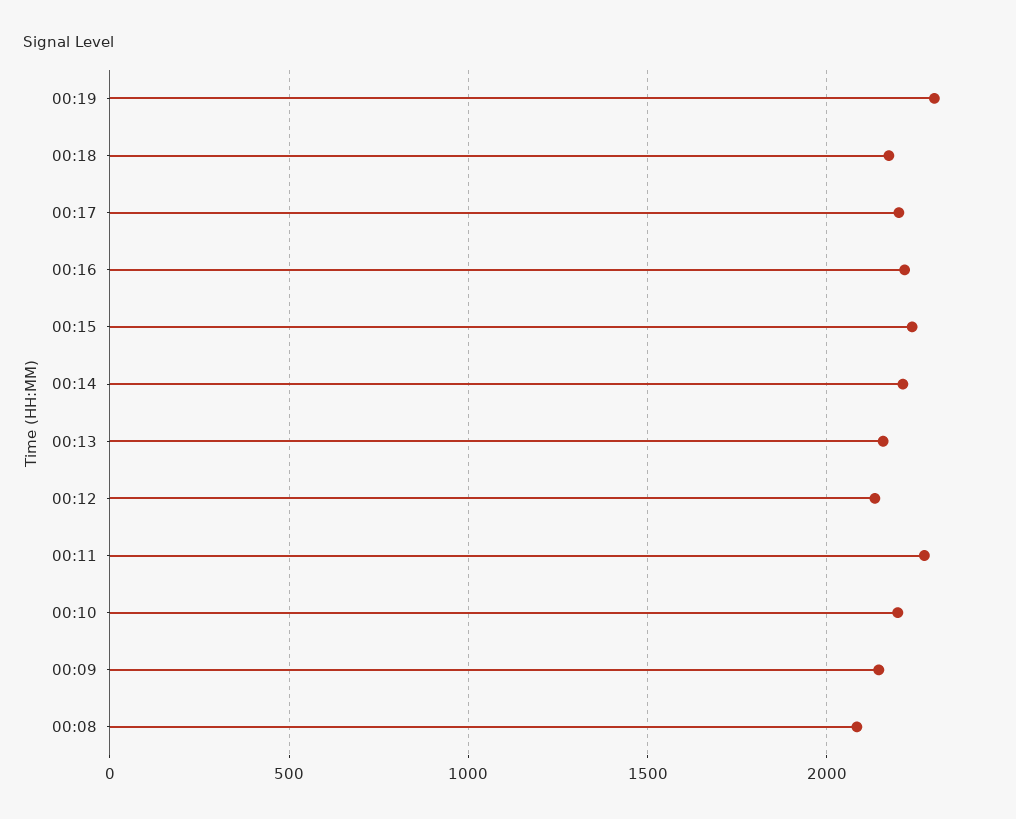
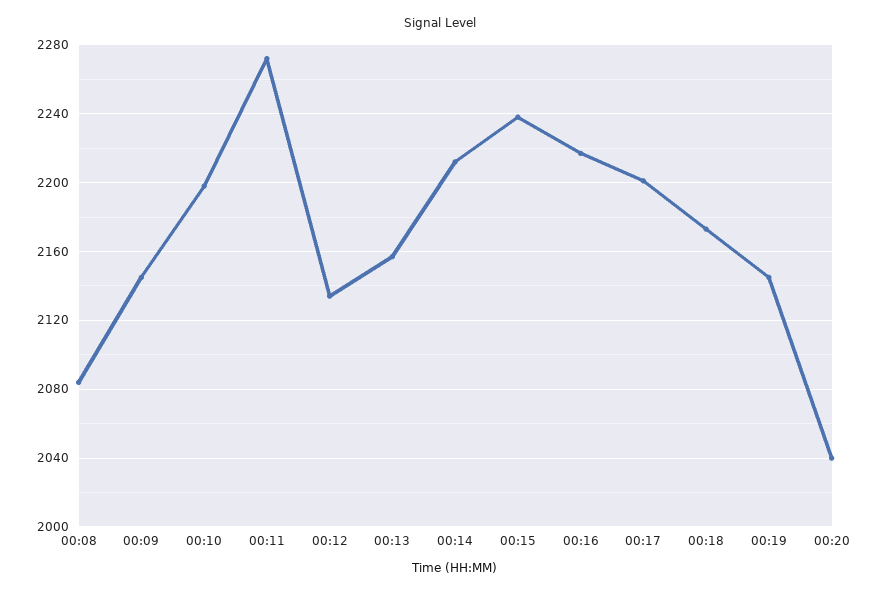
00:19: 2300 -> 2145
00:20: none -> 2040

